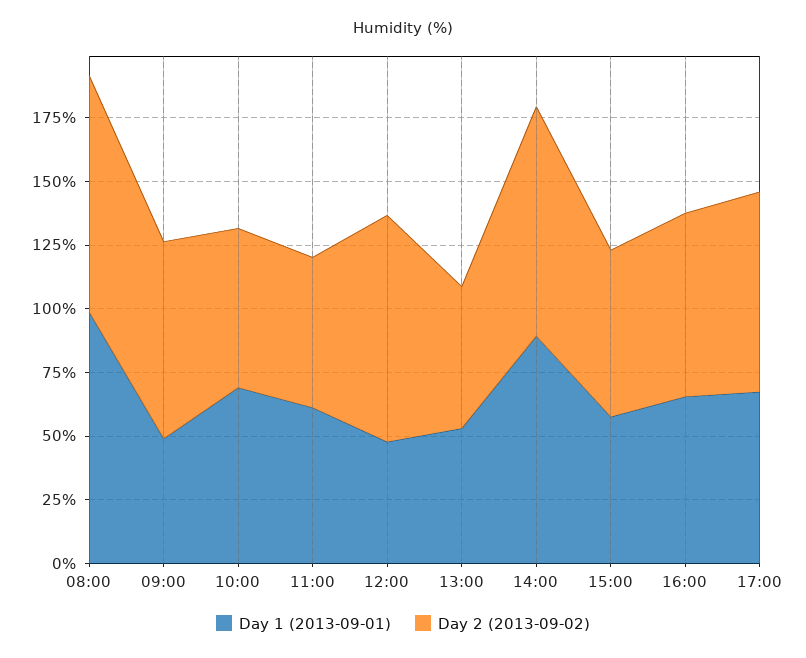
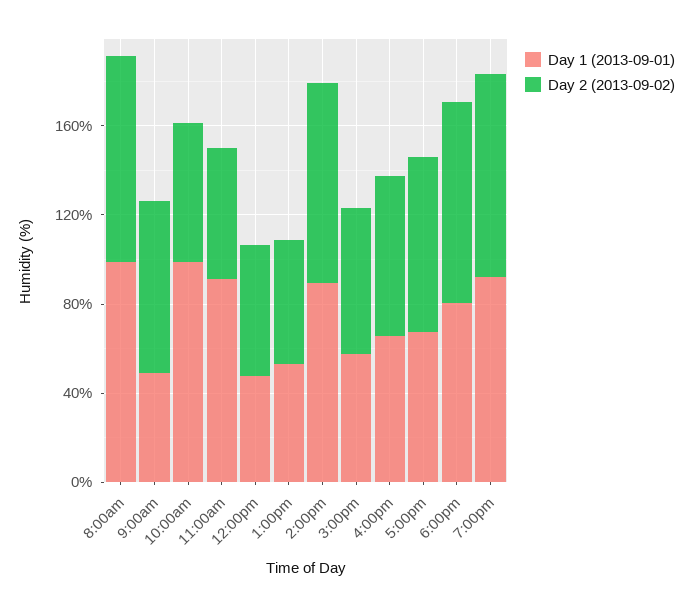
Day 1 (2013-09-01), 10:00: 70 -> 100
Day 1 (2013-09-01), 11:00: 60 -> 90
Day 2 (2013-09-02), 12:00: 90 -> 60
Day 1 (2013-09-01), 6:00pm: none -> 80
Day 2 (2013-09-02), 6:00pm: none -> 90
Day 1 (2013-09-01), 7:00pm: none -> 90
Day 2 (2013-09-02), 7:00pm: none -> 90

